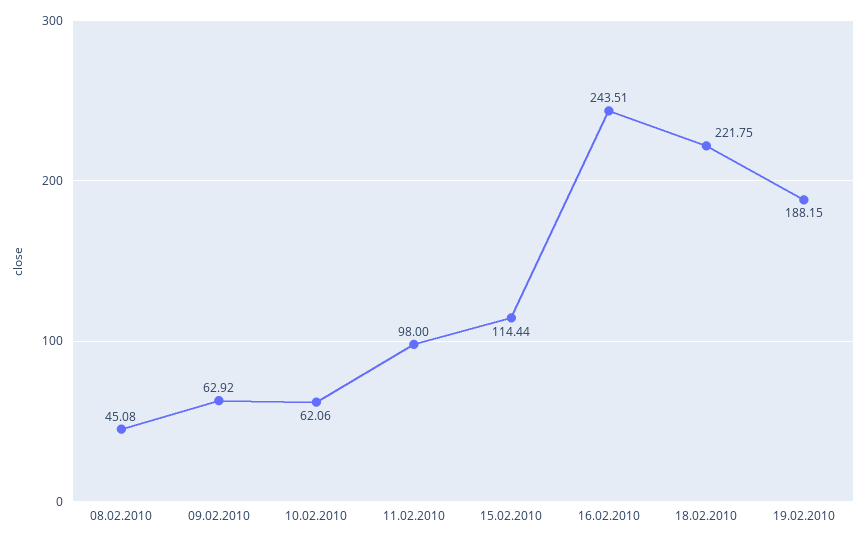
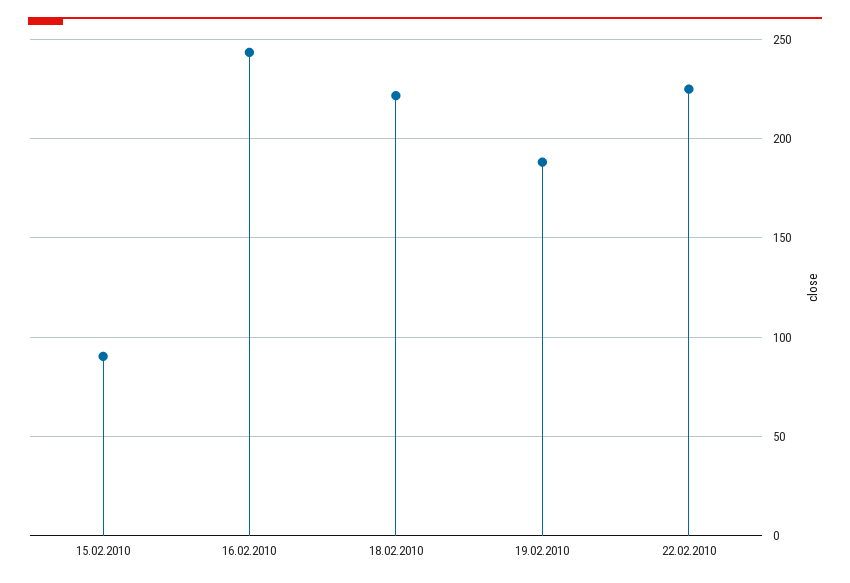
08.02.2010: 45.08 -> none
09.02.2010: 62.92 -> none
10.02.2010: 62.06 -> none
11.02.2010: 98 -> none
15.02.2010: 114.44 -> 90
22.02.2010: none -> 225

